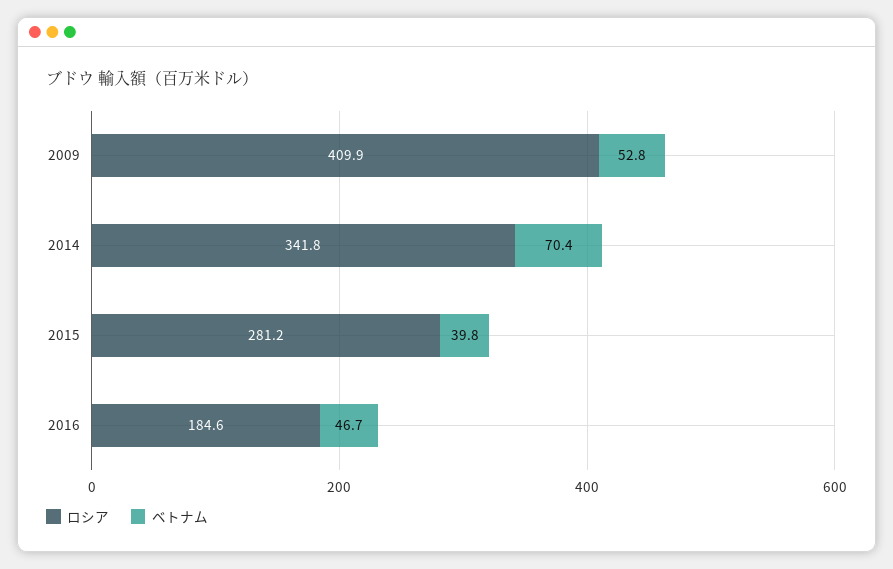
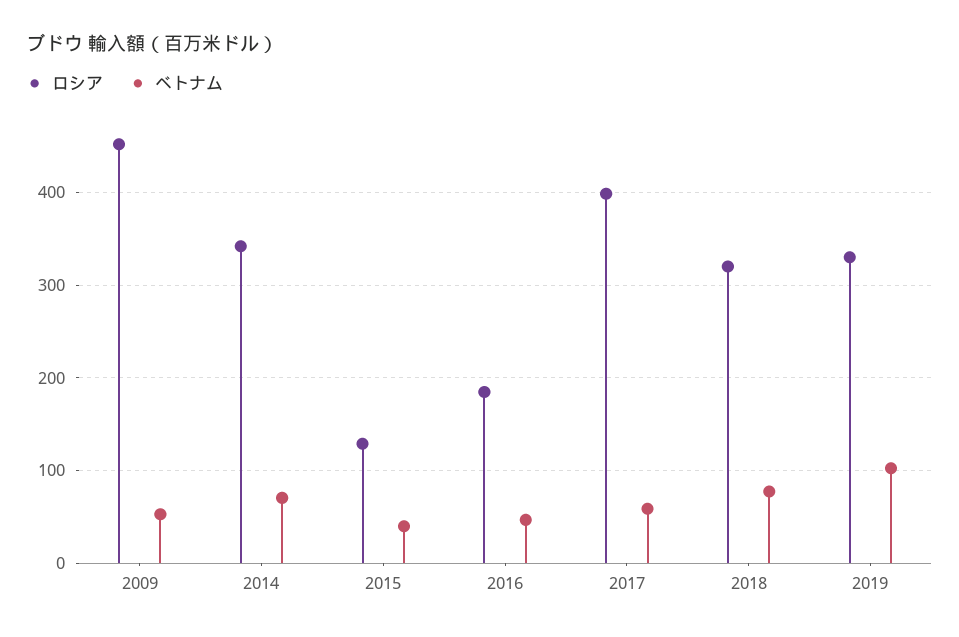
ロシア, 2009: 409.9 -> 450
ロシア, 2015: 281.2 -> 130
ロシア, 2017: none -> 400
ベトナム, 2017: none -> 60
ロシア, 2018: none -> 320
ベトナム, 2018: none -> 80
ロシア, 2019: none -> 330
ベトナム, 2019: none -> 100

